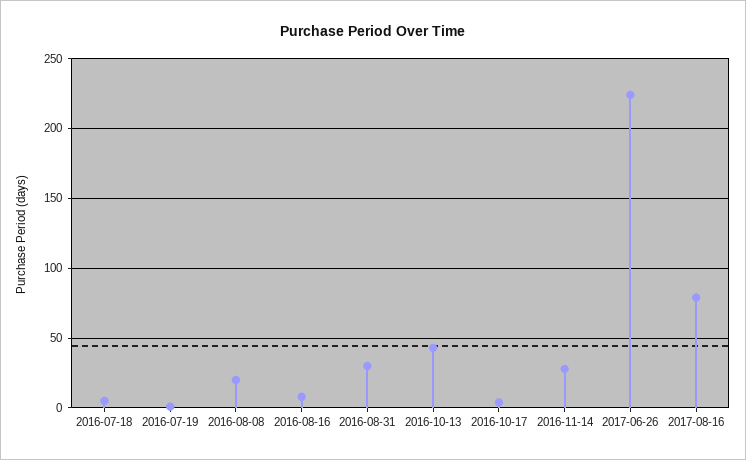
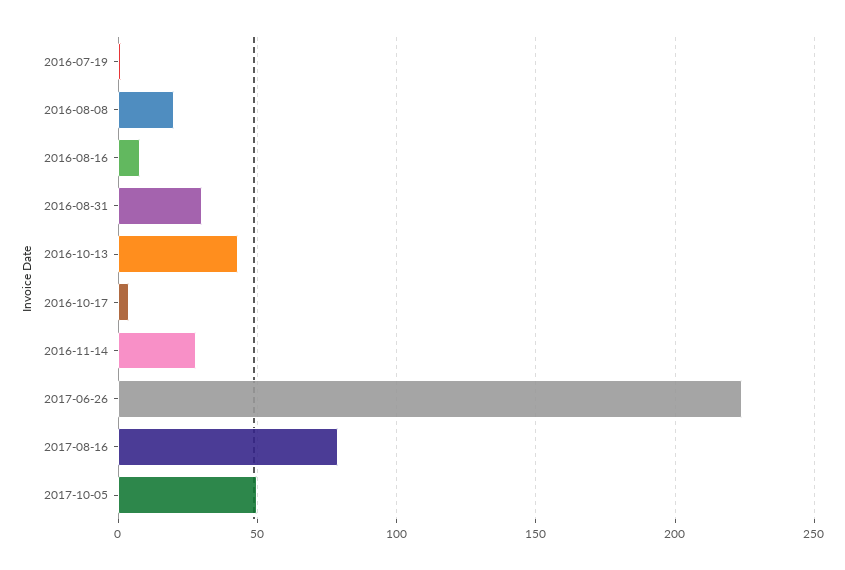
2016-07-18: 5 -> none
2017-10-05: none -> 50

